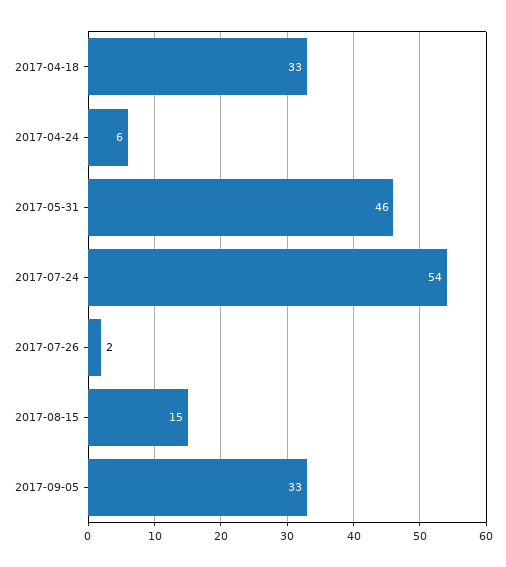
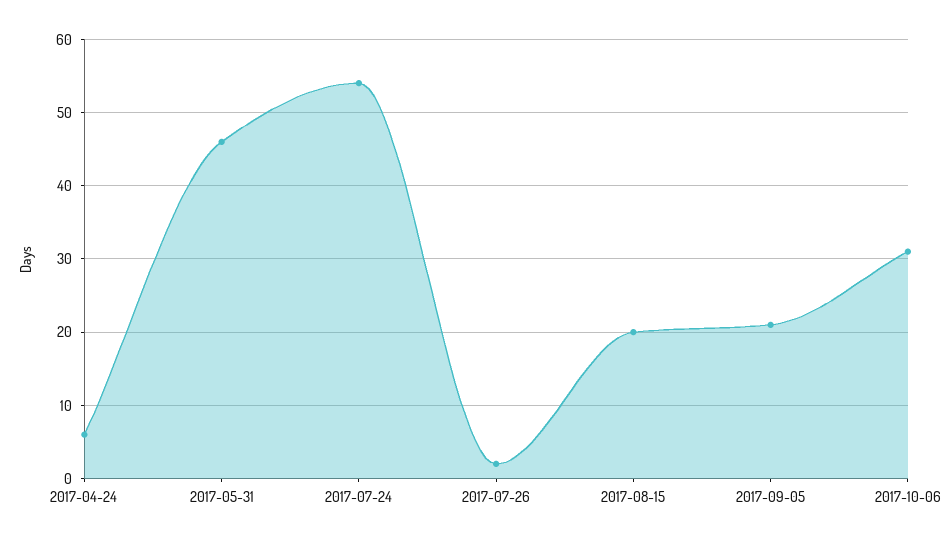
2017-04-18: 33 -> none
2017-08-15: 15 -> 20
2017-09-05: 33 -> 21
2017-10-06: none -> 31

